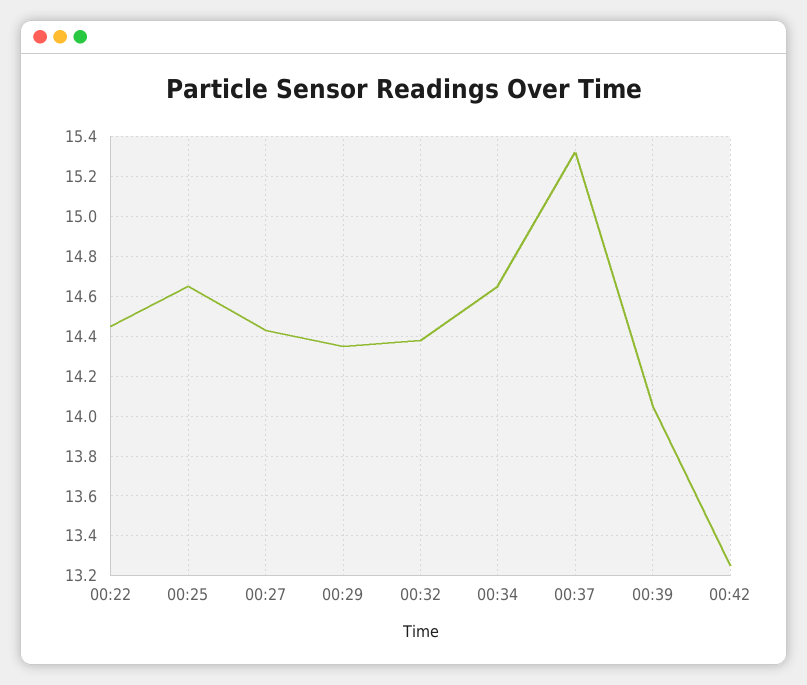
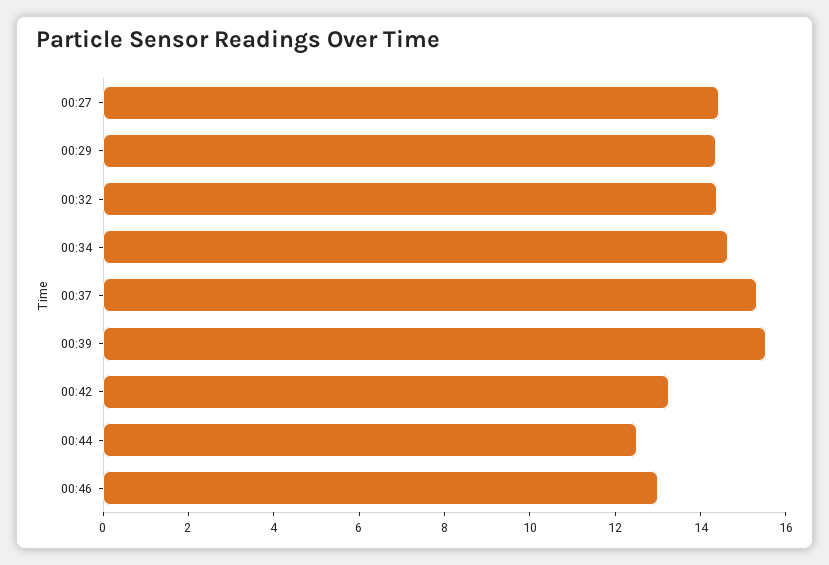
00:22: 14.45 -> none
00:25: 14.65 -> none
00:39: 14.05 -> 15.5
00:44: none -> 12.5
00:46: none -> 13

